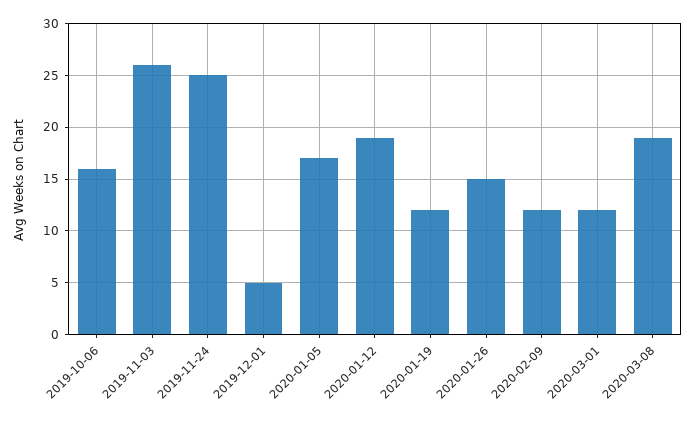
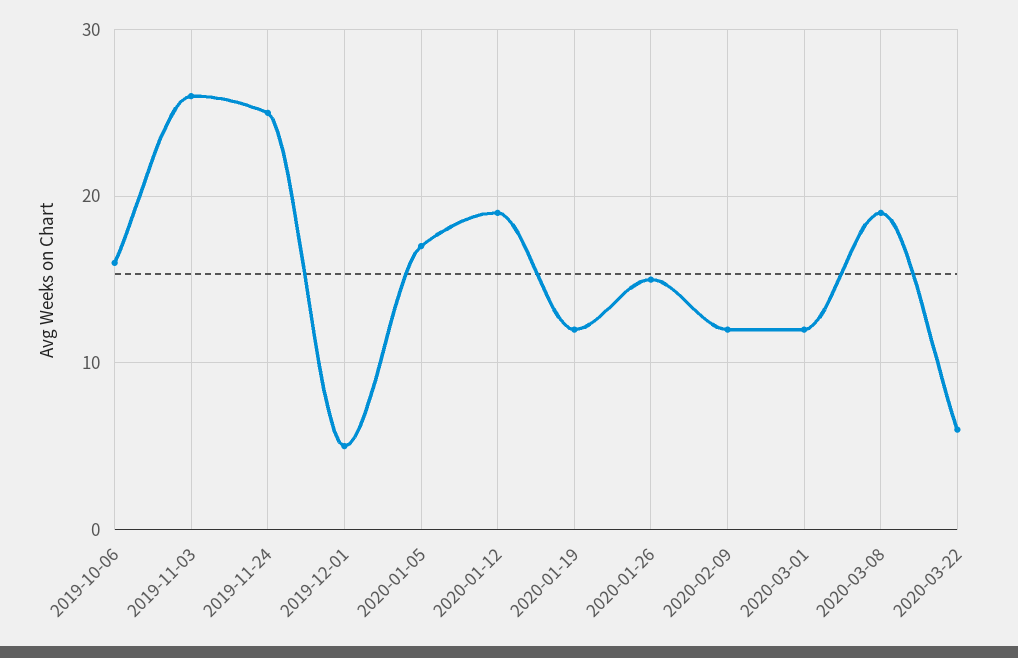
2020-03-22: none -> 6

